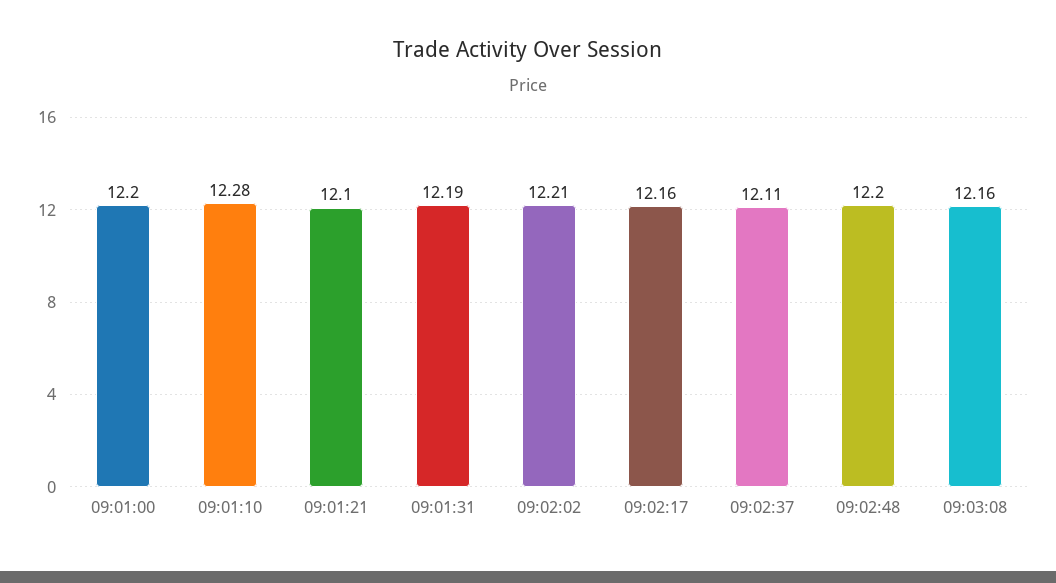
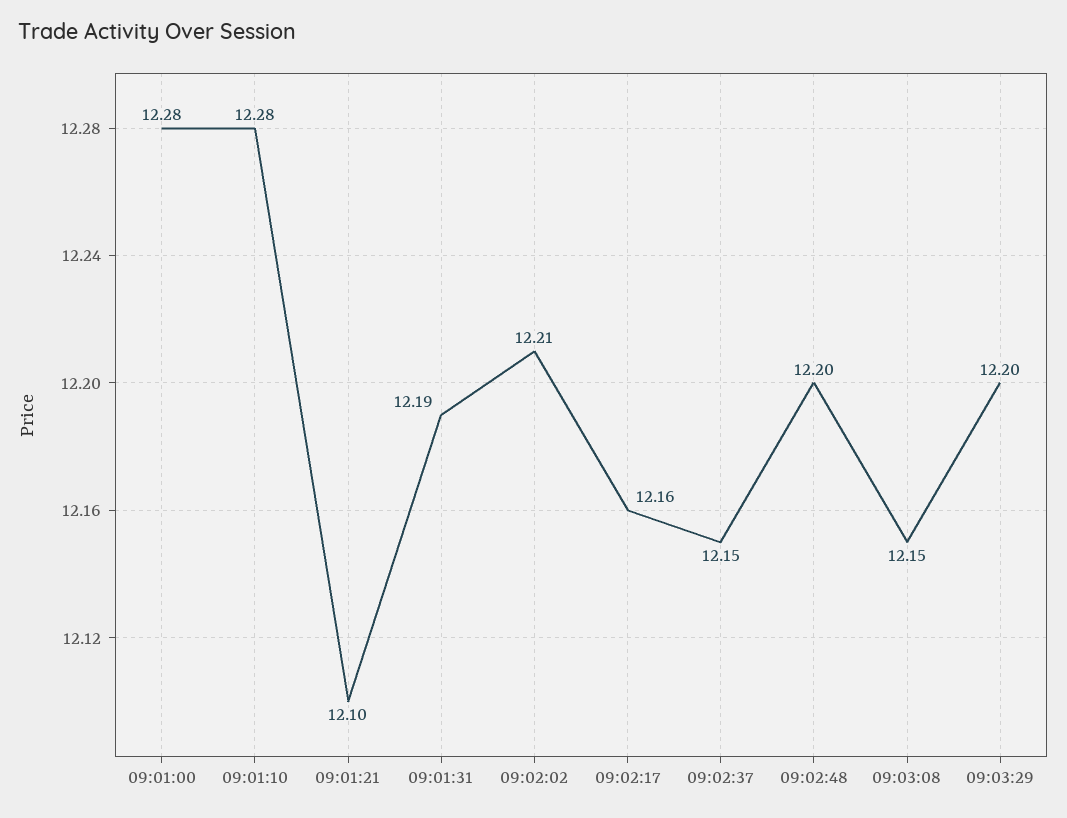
09:01:00: 12.2 -> 12.28
09:02:37: 12.11 -> 12.15
09:03:08: 12.16 -> 12.15
09:03:29: none -> 12.2

